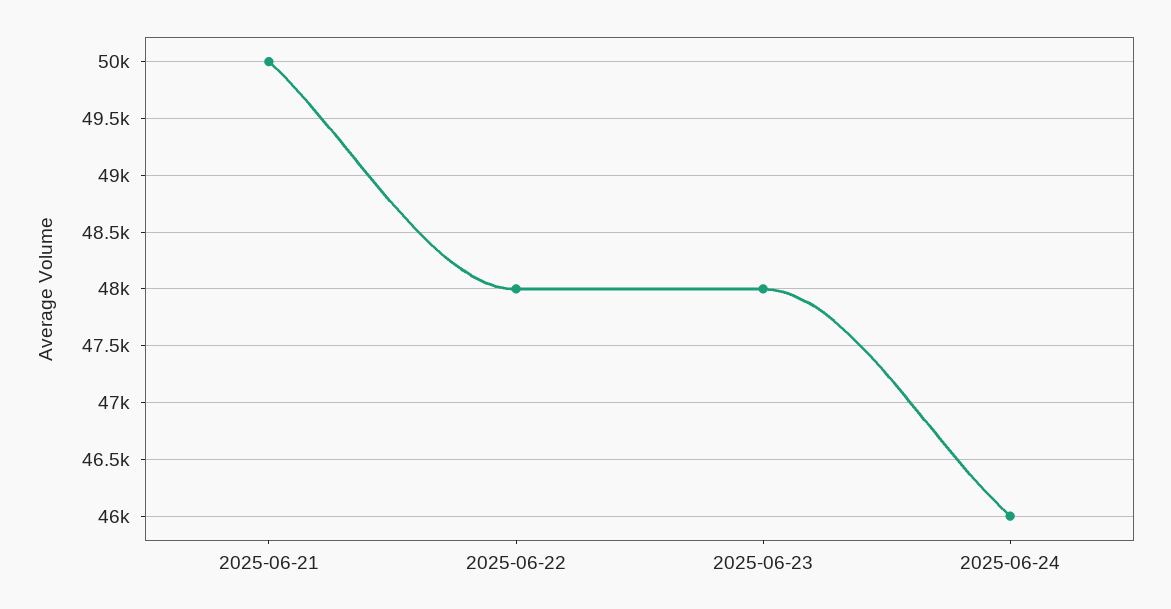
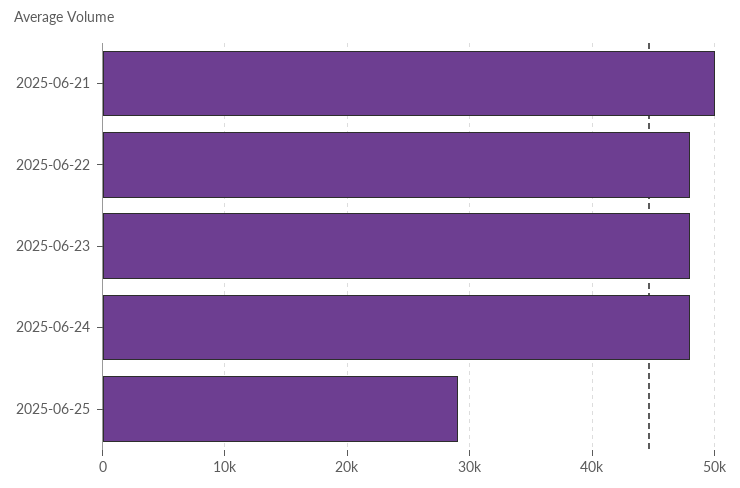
2025-06-24: 46000 -> 48000
2025-06-25: none -> 29000

